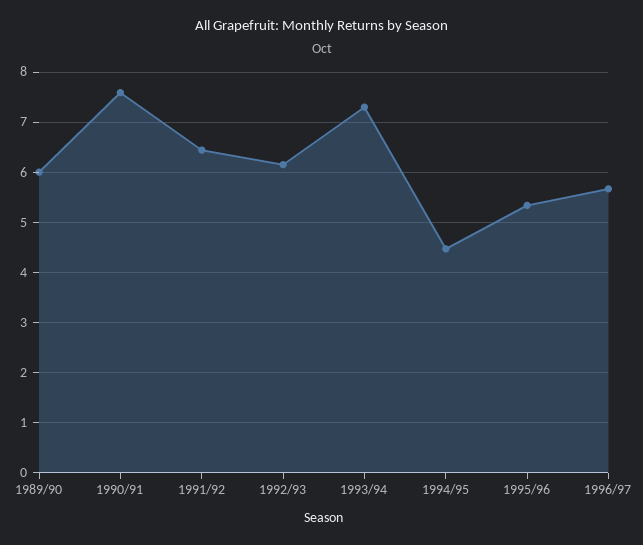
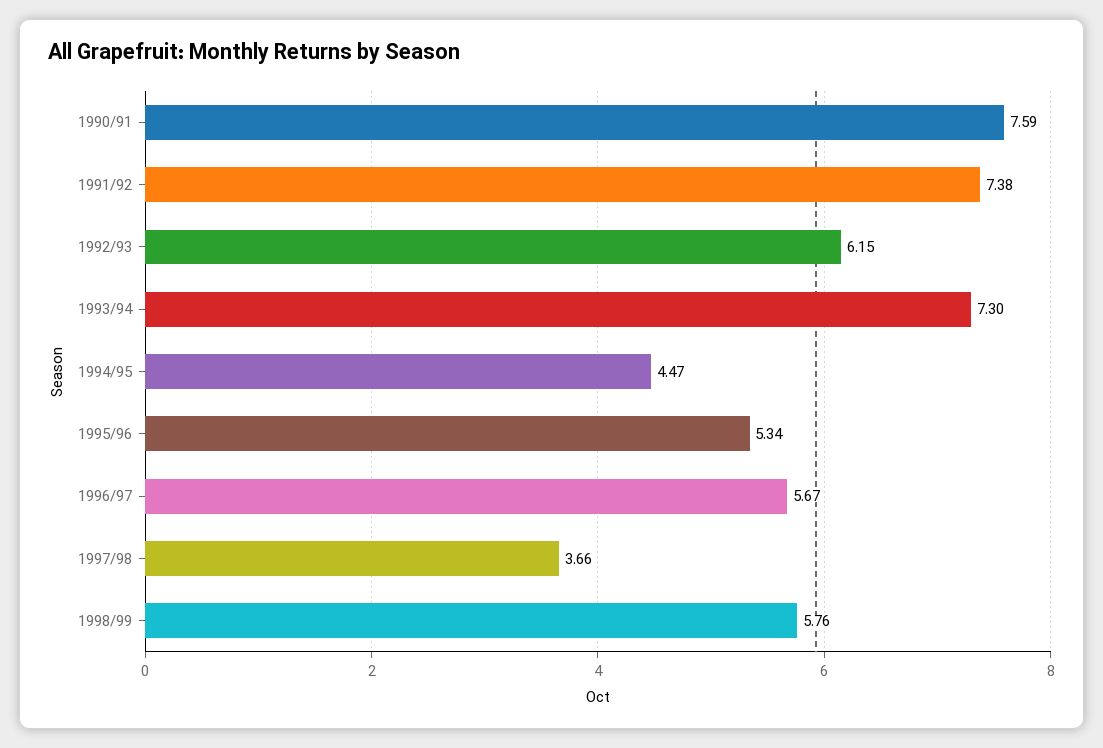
1989/90: 6 -> none
1991/92: 6.4 -> 7.38
1997/98: none -> 3.66
1998/99: none -> 5.76

